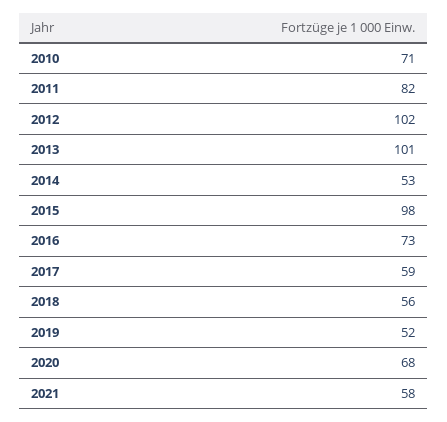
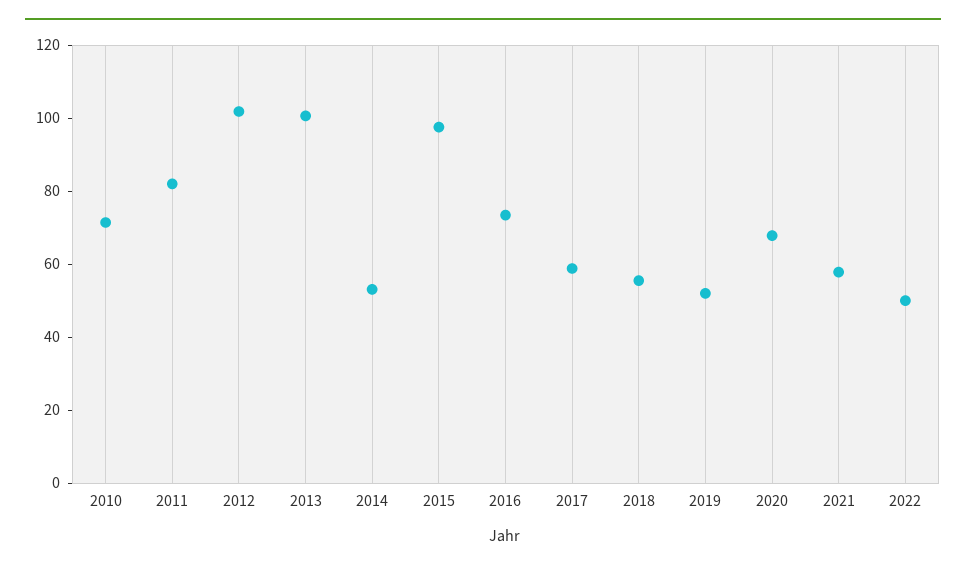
2022: none -> 50

